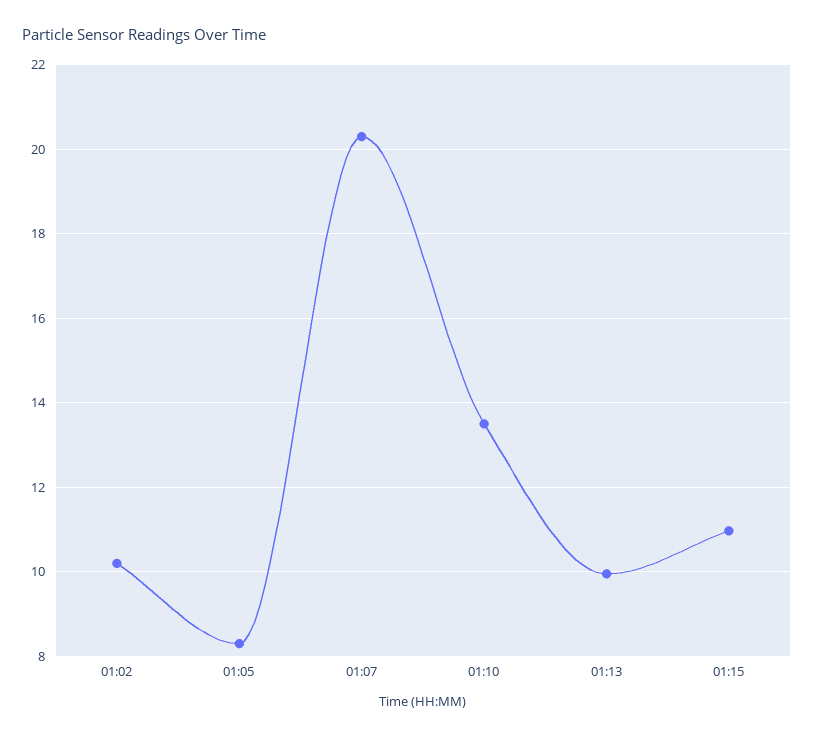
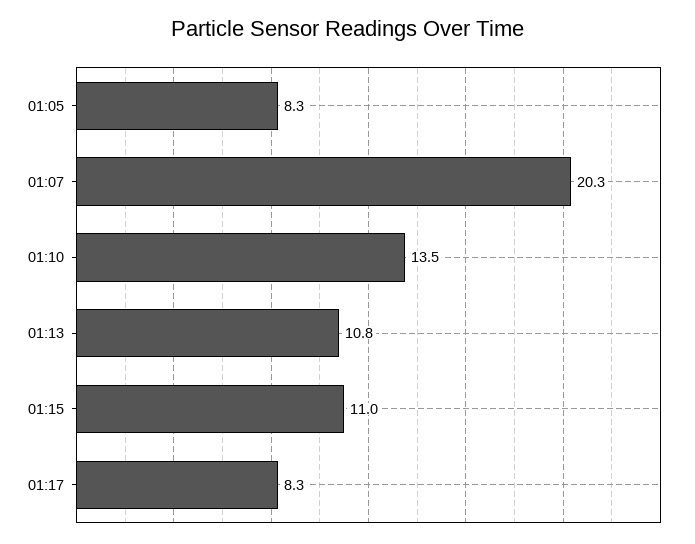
01:02: 10.2 -> none
01:13: 10 -> 10.8
01:17: none -> 8.3

